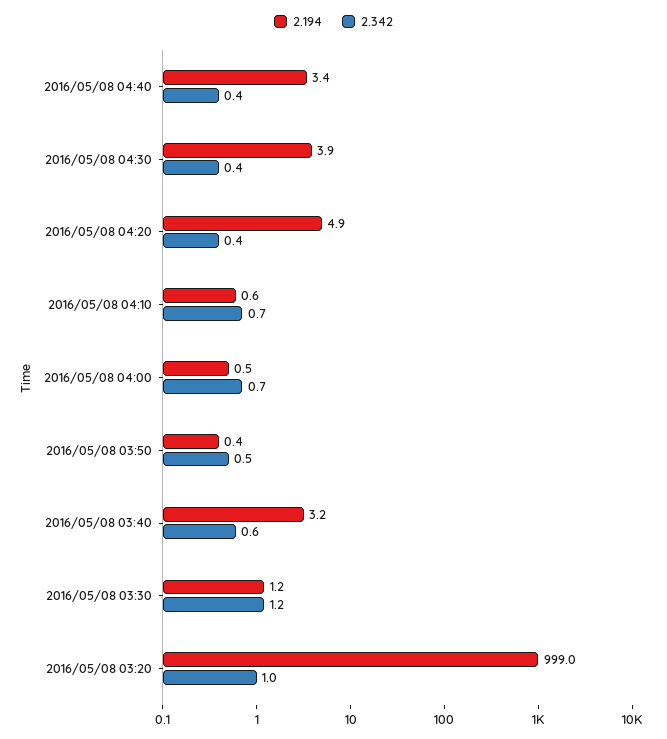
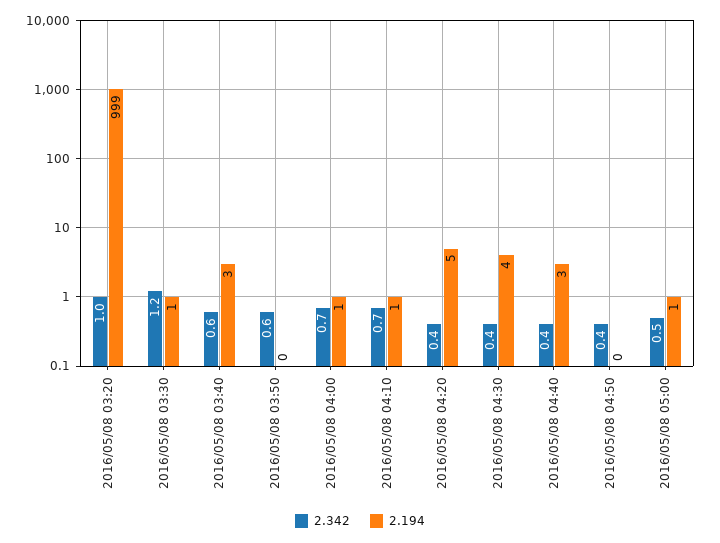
2.342, 2016/05/08 03:50: 0.5 -> 0.6
2.342, 2016/05/08 04:50: none -> 0.4
2.194, 2016/05/08 04:50: none -> 0
2.342, 2016/05/08 05:00: none -> 0.5
2.194, 2016/05/08 05:00: none -> 1

